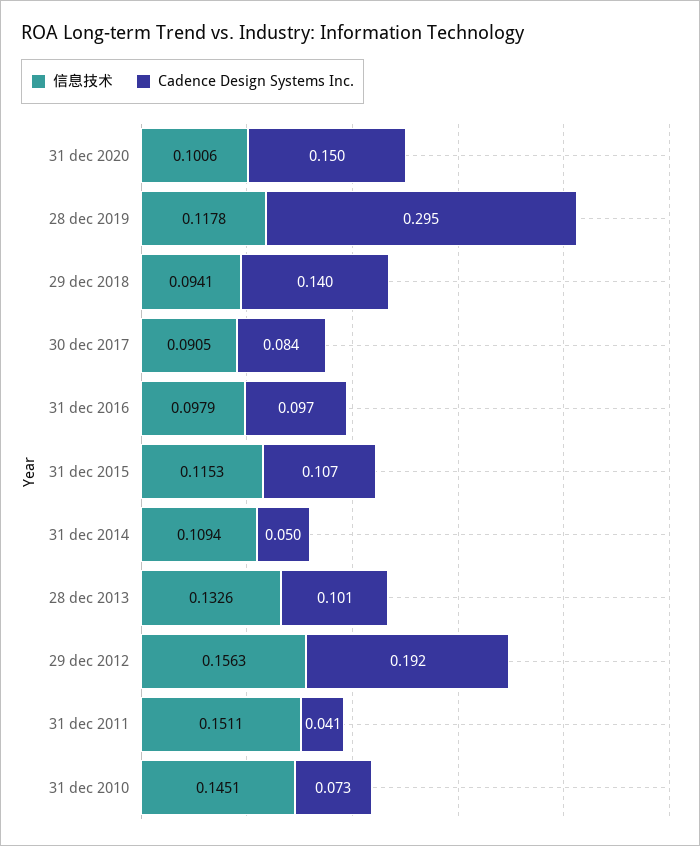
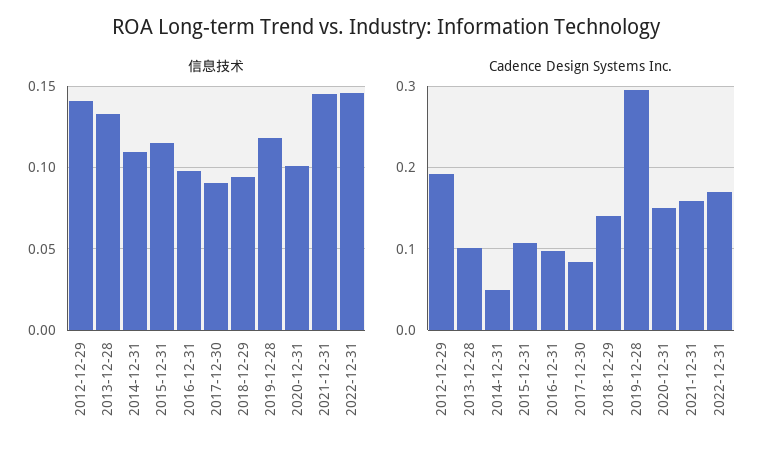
信息技术, 29 dec 2012: 0.1563 -> 0.14
信息技术, 31 dec 2011: 0.1511 -> none
Cadence Design Systems Inc., 31 dec 2011: 0.041 -> none
信息技术, 31 dec 2010: 0.1451 -> none
Cadence Design Systems Inc., 31 dec 2010: 0.073 -> none
信息技术, 2021-12-31: none -> 0.145
信息技术, 2022-12-31: none -> 0.145
Cadence Design Systems Inc., 2021-12-31: none -> 0.16
Cadence Design Systems Inc., 2022-12-31: none -> 0.17

